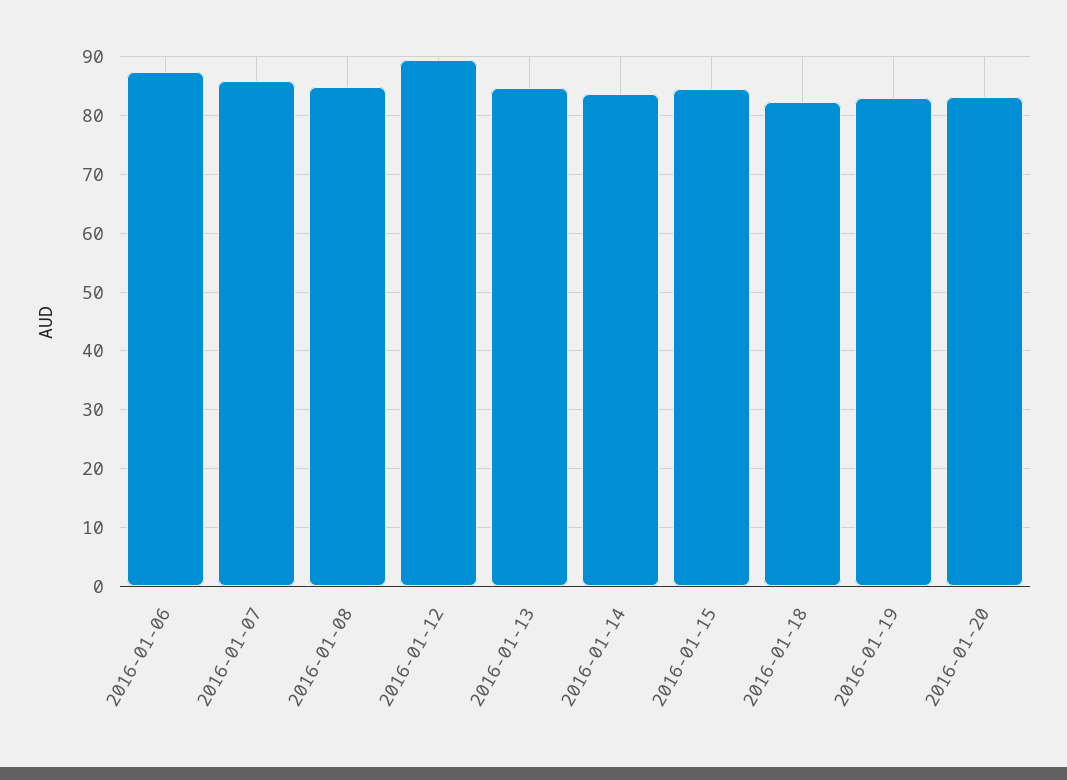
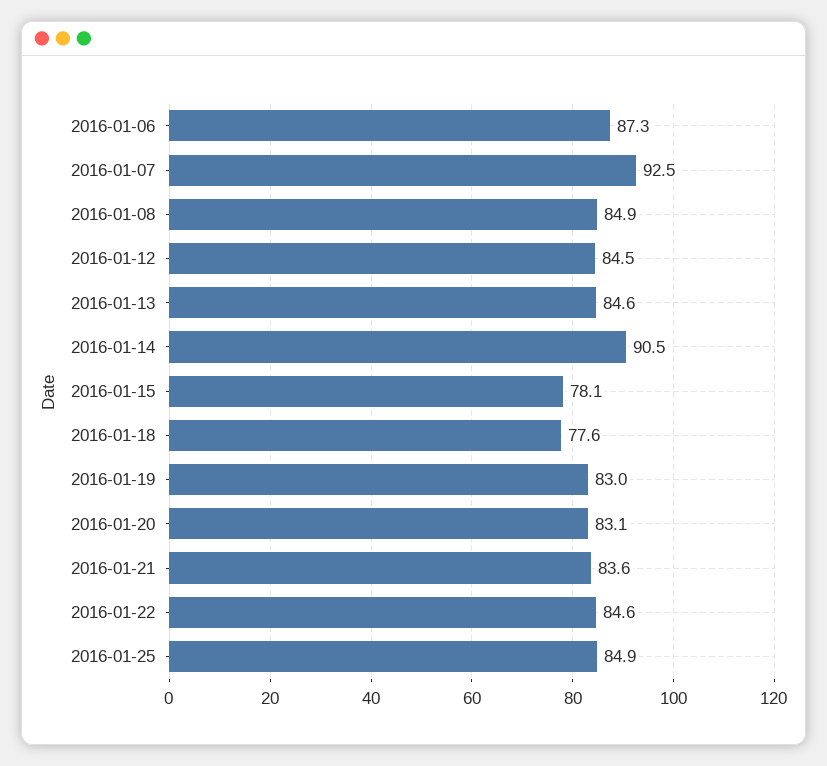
2016-01-07: 86 -> 92.5
2016-01-12: 90 -> 84.5
2016-01-14: 84 -> 90.5
2016-01-15: 84 -> 78.1
2016-01-18: 82 -> 77.6
2016-01-21: none -> 83.6
2016-01-22: none -> 84.6
2016-01-25: none -> 84.9

